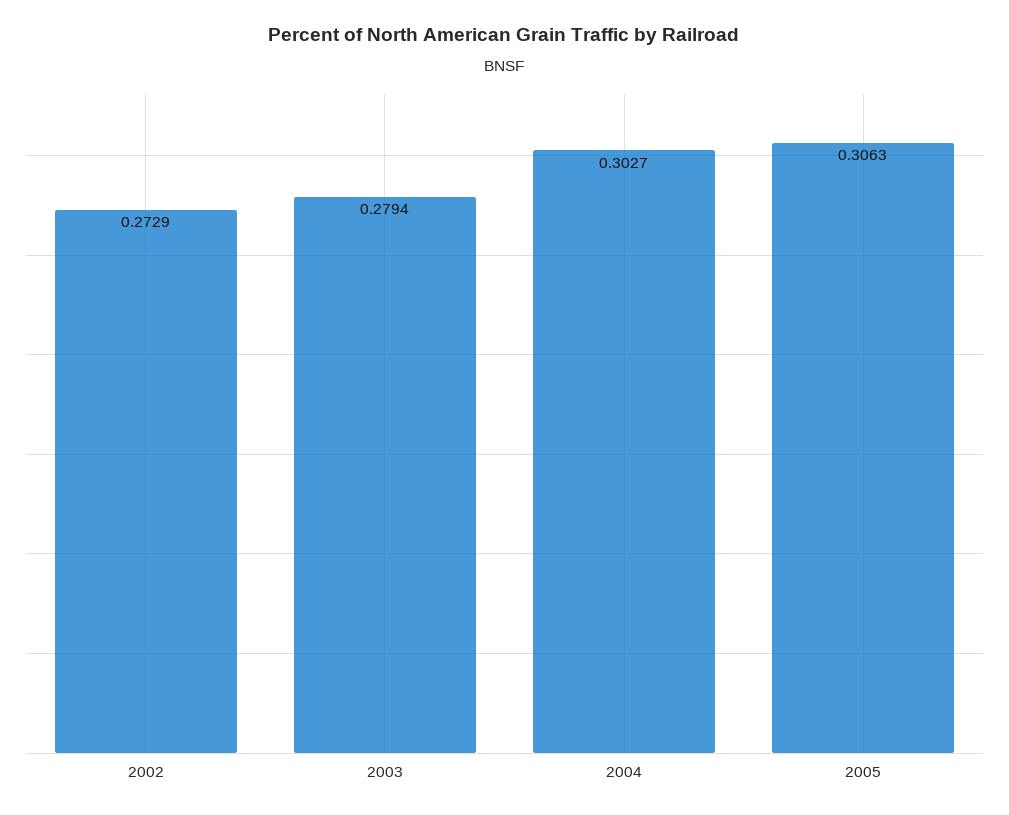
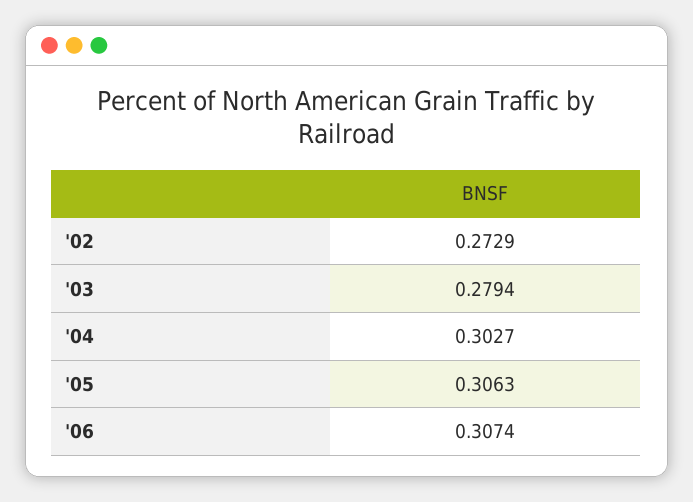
'06: none -> 0.3074

